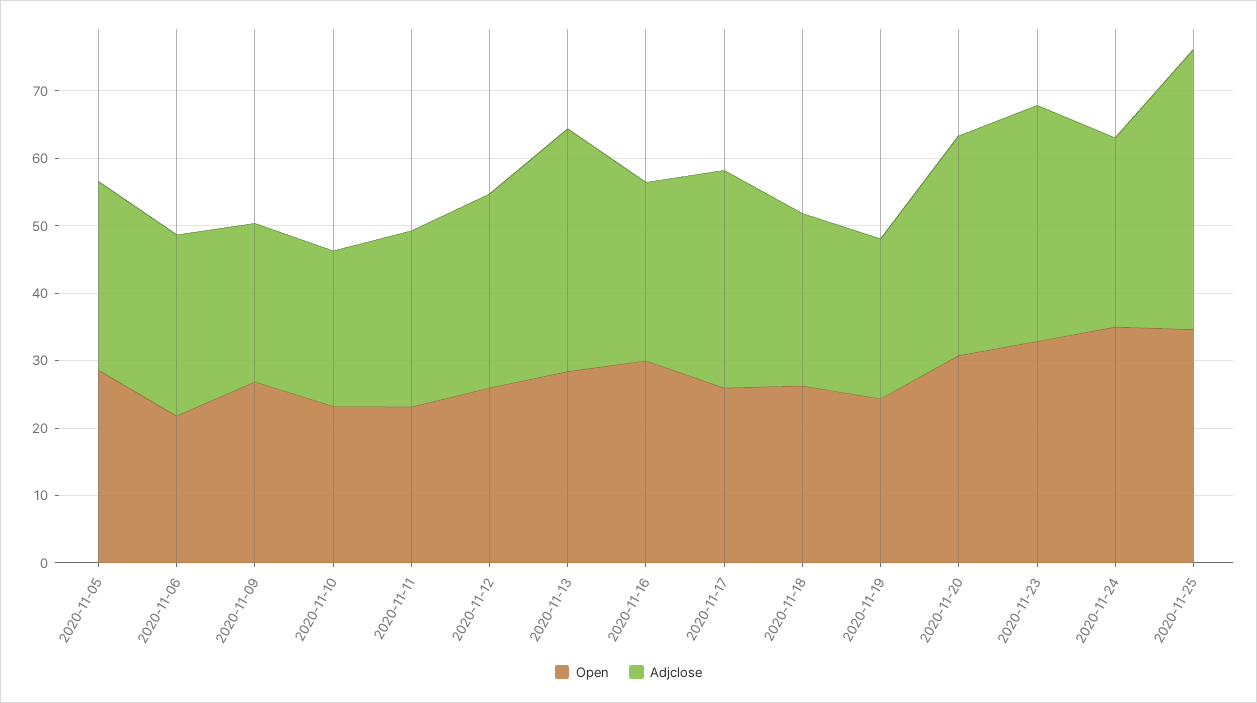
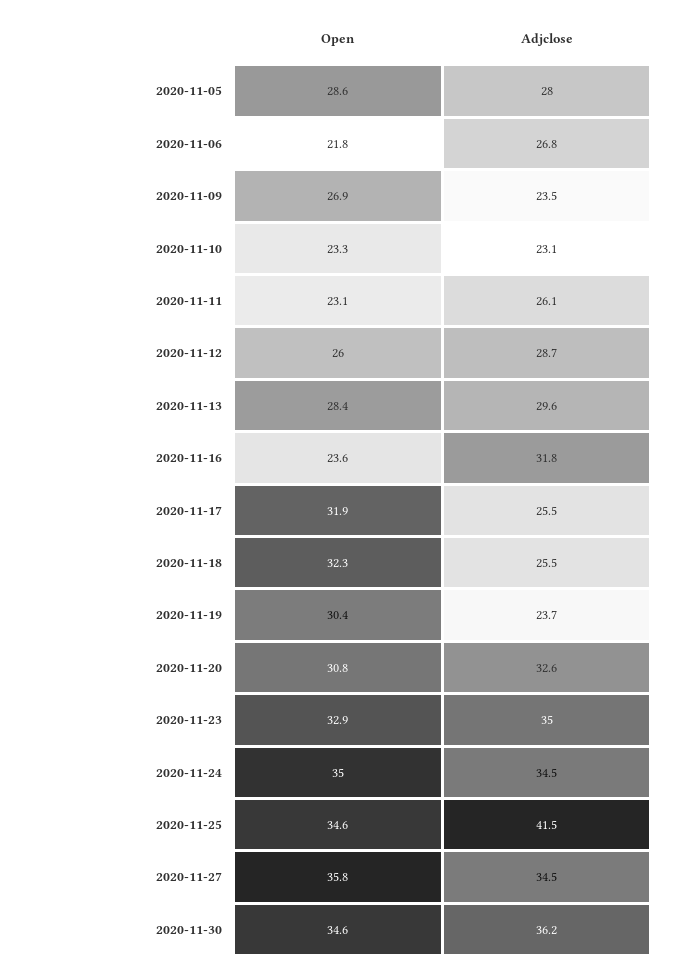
Adjclose, 2020-11-13: 36 -> 29.6
Open, 2020-11-16: 30 -> 23.6
Adjclose, 2020-11-16: 26 -> 31.8
Open, 2020-11-17: 26 -> 31.9
Adjclose, 2020-11-17: 32 -> 25.5
Open, 2020-11-18: 26 -> 32.3
Open, 2020-11-19: 24 -> 30.4
Adjclose, 2020-11-24: 28 -> 34.5
Open, 2020-11-27: none -> 35.8
Adjclose, 2020-11-27: none -> 34.5
Open, 2020-11-30: none -> 34.6
Adjclose, 2020-11-30: none -> 36.2

